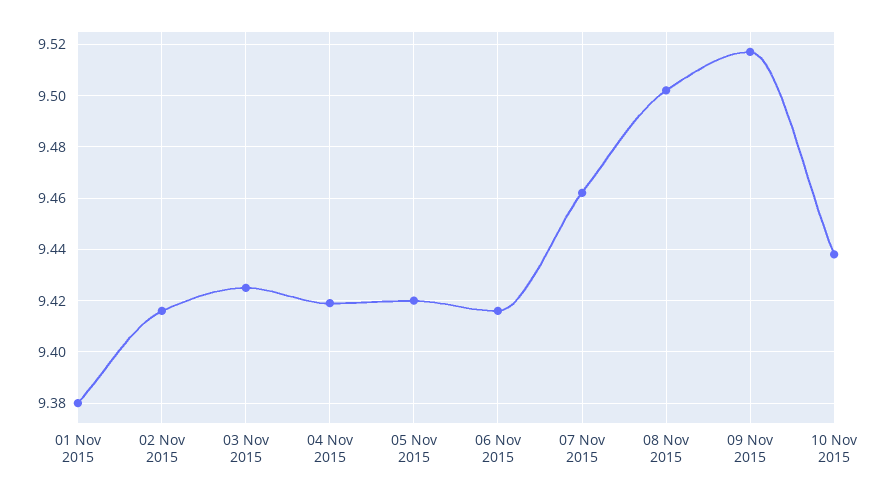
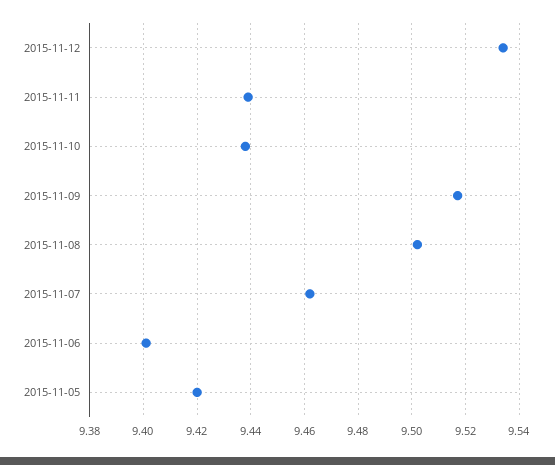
01 Nov 2015: 9.38 -> none
02 Nov 2015: 9.415 -> none
03 Nov 2015: 9.425 -> none
04 Nov 2015: 9.42 -> none
06 Nov 2015: 9.415 -> 9.4
2015-11-12: none -> 9.535
2015-11-11: none -> 9.44

